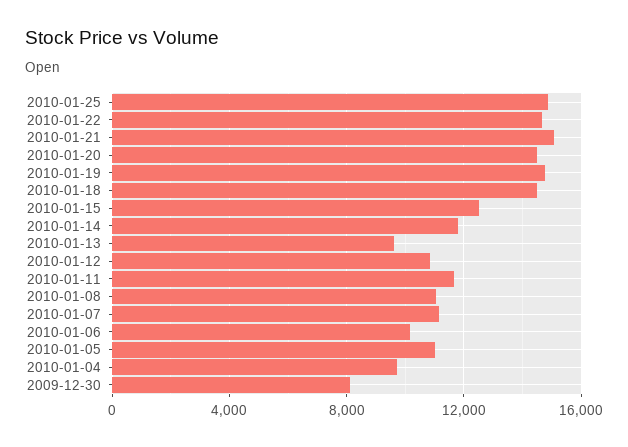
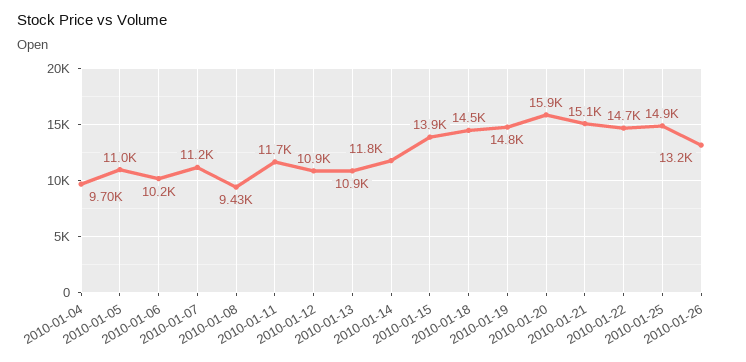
2010-01-20: 14500 -> 15900
2010-01-15: 12500 -> 13900
2010-01-13: 9500 -> 10900
2010-01-08: 11000 -> 9430
2009-12-30: 8000 -> none
2010-01-26: none -> 13200

